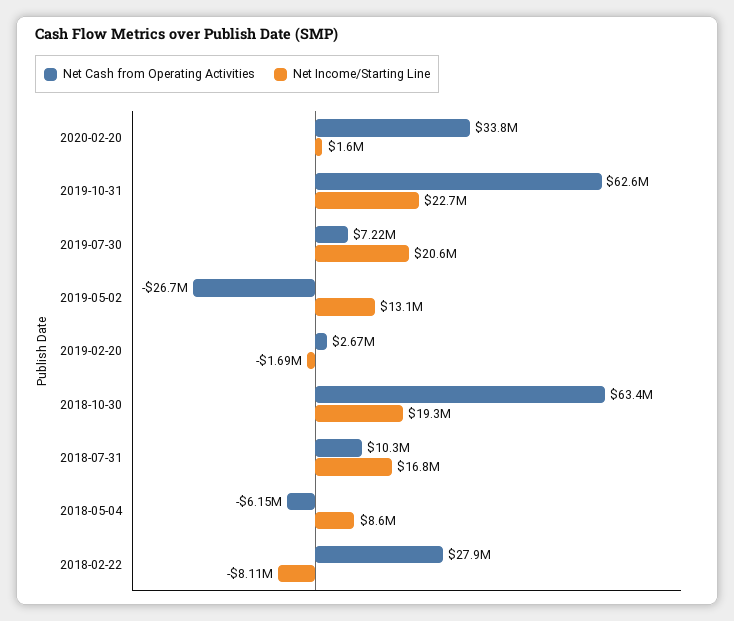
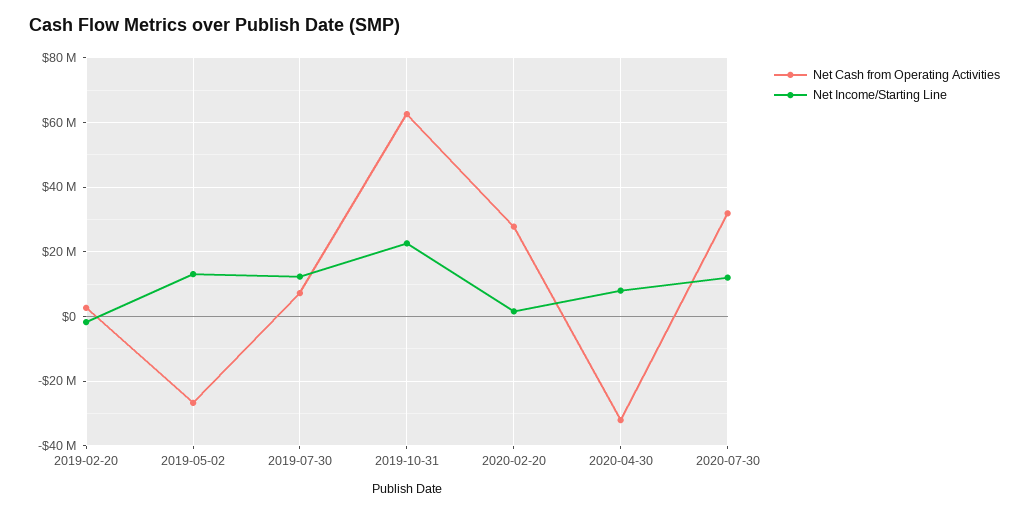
Net Cash from Operating Activities, 2020-02-20: 33800000 -> 28000000
Net Income/Starting Line, 2019-07-30: 20600000 -> 12000000
Net Cash from Operating Activities, 2018-10-30: 63400000 -> none
Net Income/Starting Line, 2018-10-30: 19300000 -> none
Net Cash from Operating Activities, 2018-07-31: 10300000 -> none
Net Income/Starting Line, 2018-07-31: 16800000 -> none
Net Cash from Operating Activities, 2018-05-04: -6150000 -> none
Net Income/Starting Line, 2018-05-04: 8600000 -> none
Net Cash from Operating Activities, 2018-02-22: 27900000 -> none
Net Income/Starting Line, 2018-02-22: -8110000 -> none
Net Cash from Operating Activities, 2020-04-30: none -> -32000000
Net Income/Starting Line, 2020-04-30: none -> 8000000
Net Cash from Operating Activities, 2020-07-30: none -> 32000000
Net Income/Starting Line, 2020-07-30: none -> 12000000

